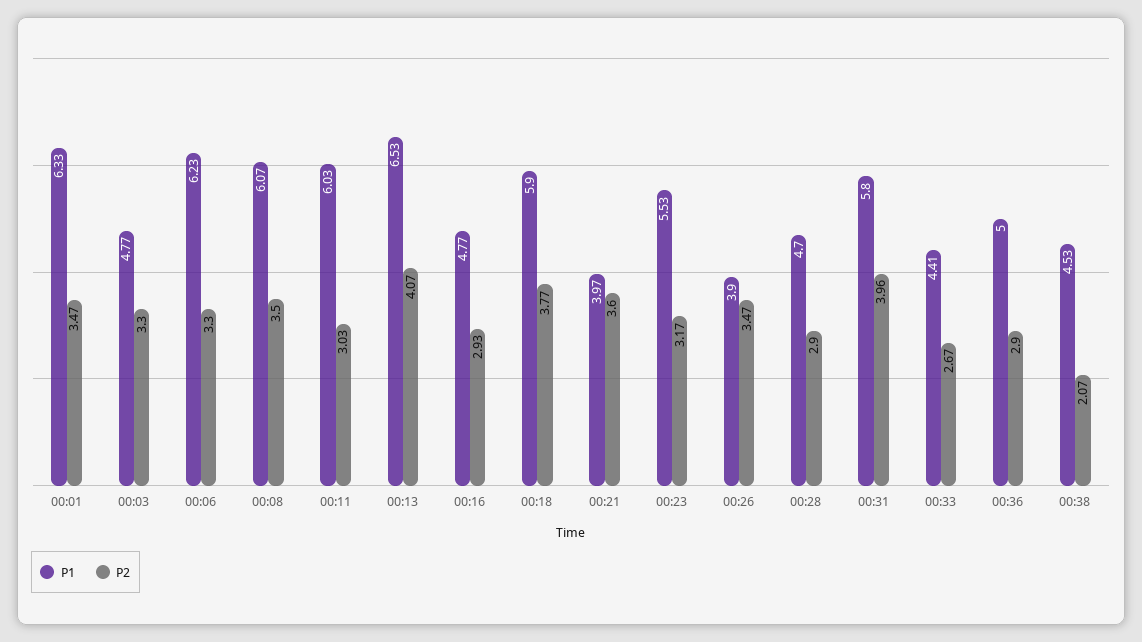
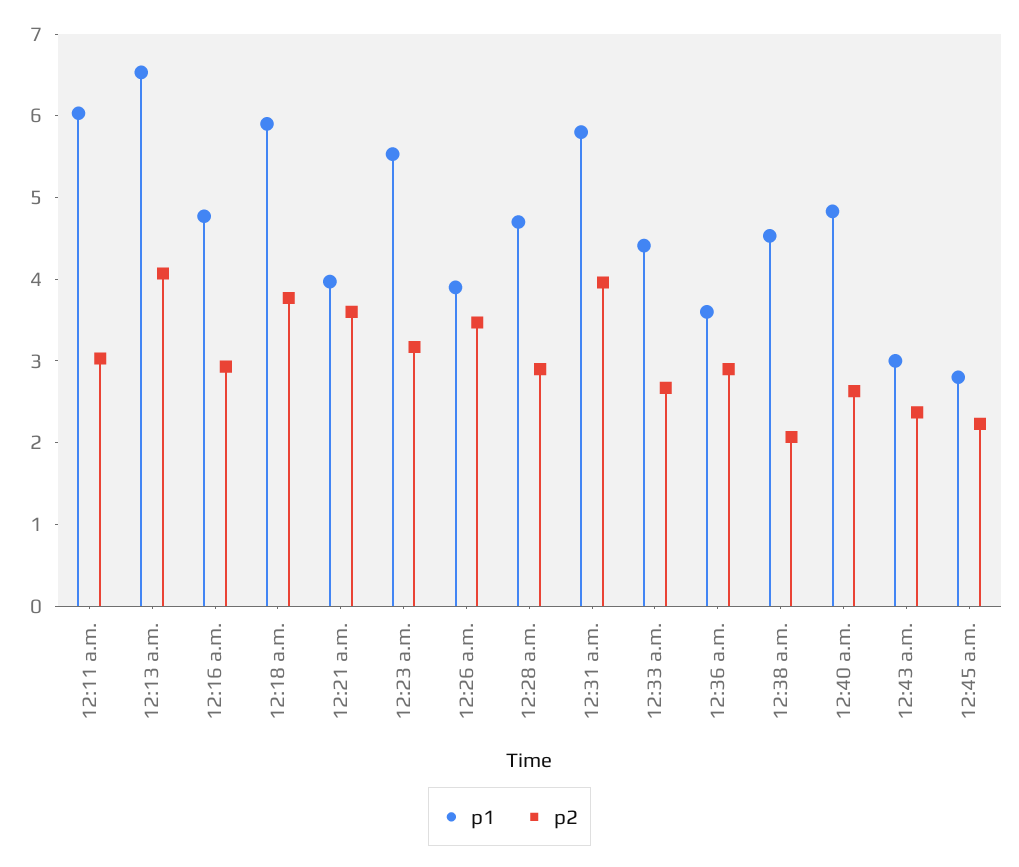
P1, 00:01: 6.33 -> none
P2, 00:01: 3.47 -> none
P1, 00:03: 4.77 -> none
P2, 00:03: 3.3 -> none
P1, 00:06: 6.23 -> none
P2, 00:06: 3.3 -> none
P1, 00:08: 6.07 -> none
P2, 00:08: 3.5 -> none
P1, 00:36: 5 -> 3.6
P1, 12:40 a.m.: none -> 4.8
P2, 12:40 a.m.: none -> 2.6
P1, 12:43 a.m.: none -> 3
P2, 12:43 a.m.: none -> 2.4
P1, 12:45 a.m.: none -> 2.8
P2, 12:45 a.m.: none -> 2.2

